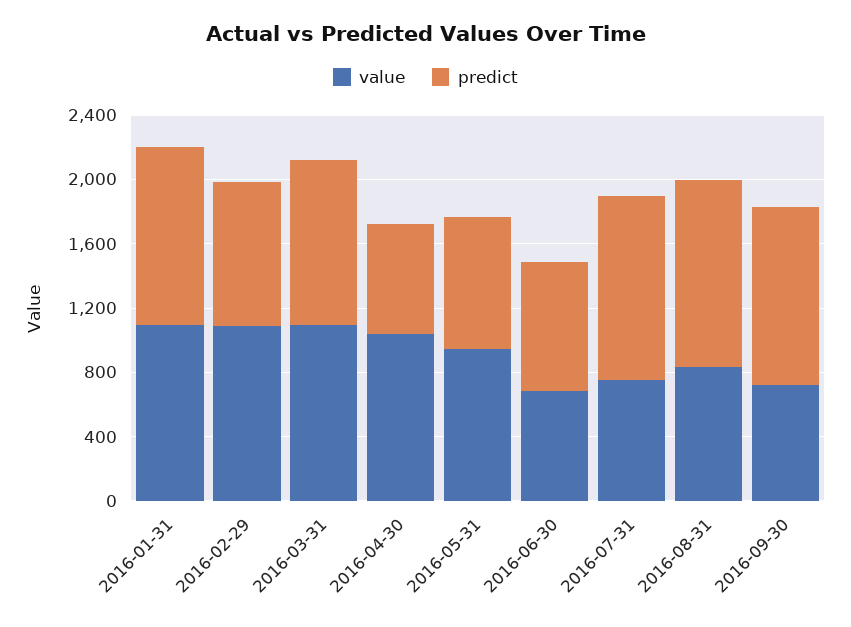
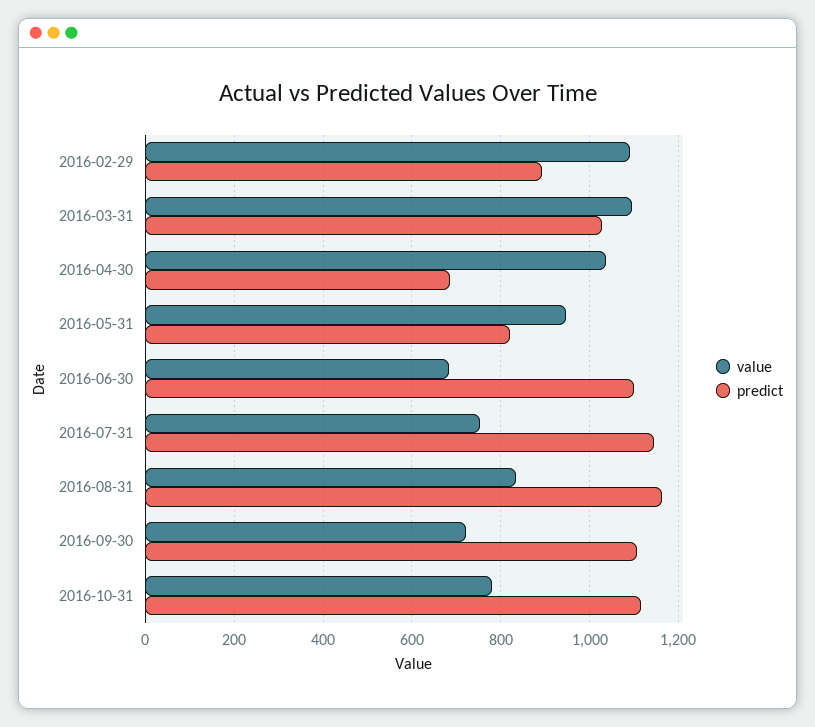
value, 2016-01-31: 1100 -> none
predict, 2016-01-31: 1100 -> none
predict, 2016-06-30: 800 -> 1100
value, 2016-10-31: none -> 780
predict, 2016-10-31: none -> 1120

